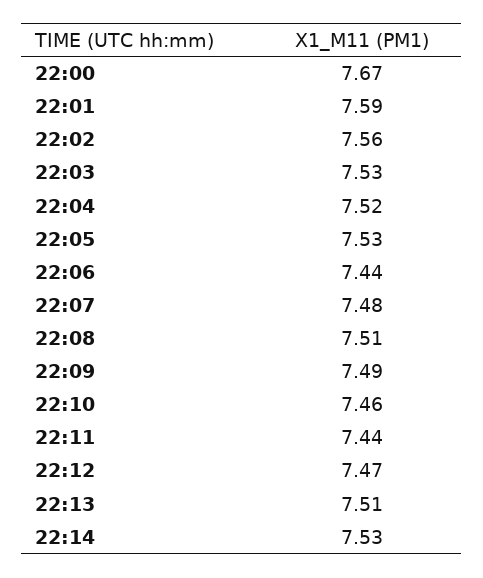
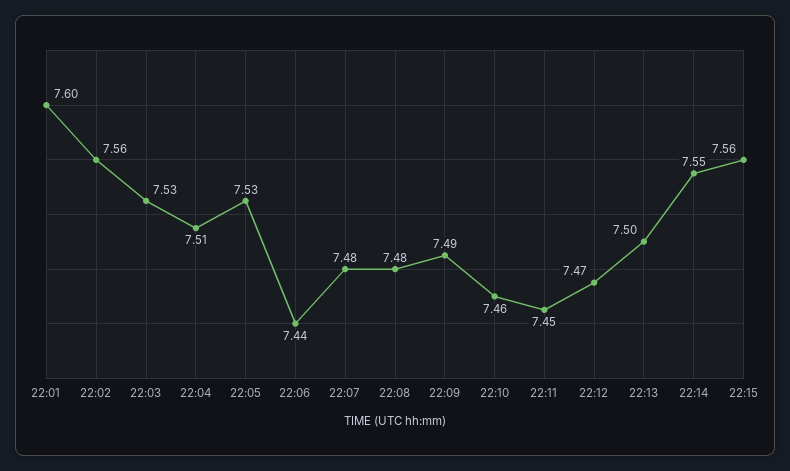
22:00: 7.67 -> none
22:01: 7.59 -> 7.6
22:04: 7.52 -> 7.51
22:08: 7.51 -> 7.48
22:11: 7.44 -> 7.45
22:13: 7.51 -> 7.5
22:14: 7.53 -> 7.55
22:15: none -> 7.56

